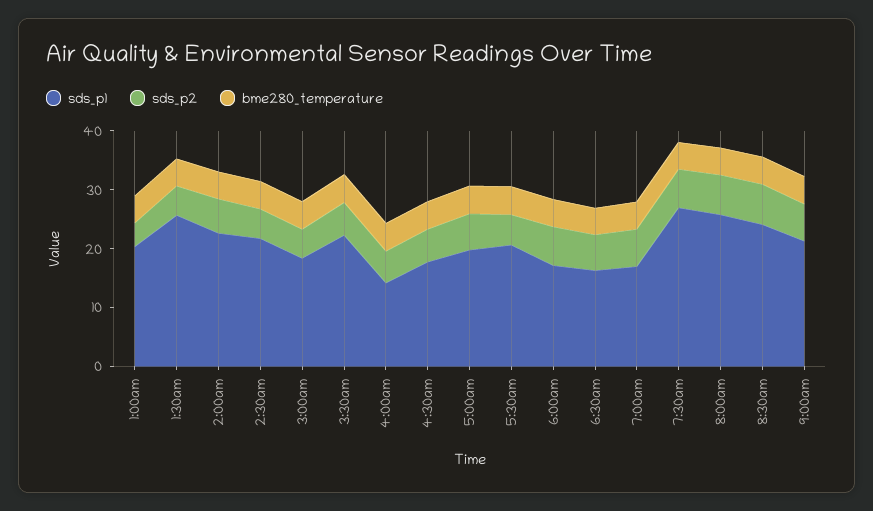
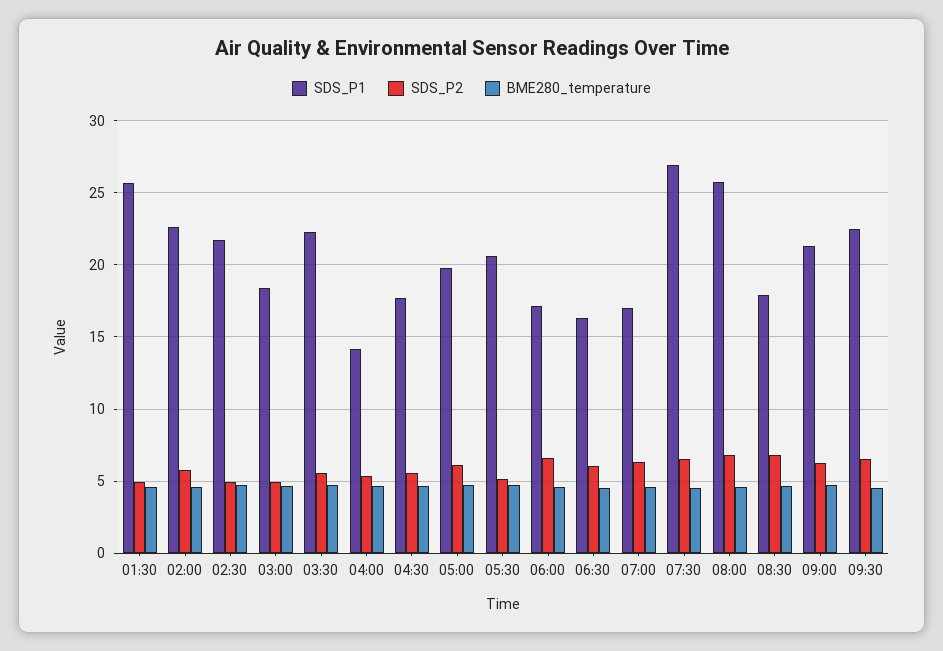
sds_p1, 1:00am: 20 -> none
sds_p2, 1:00am: 4 -> none
bme280_temperature, 1:00am: 4 -> none
sds_p1, 8:30am: 24 -> 18
sds_p1, 09:30: none -> 22.5
sds_p2, 09:30: none -> 6.5
bme280_temperature, 09:30: none -> 4.5

